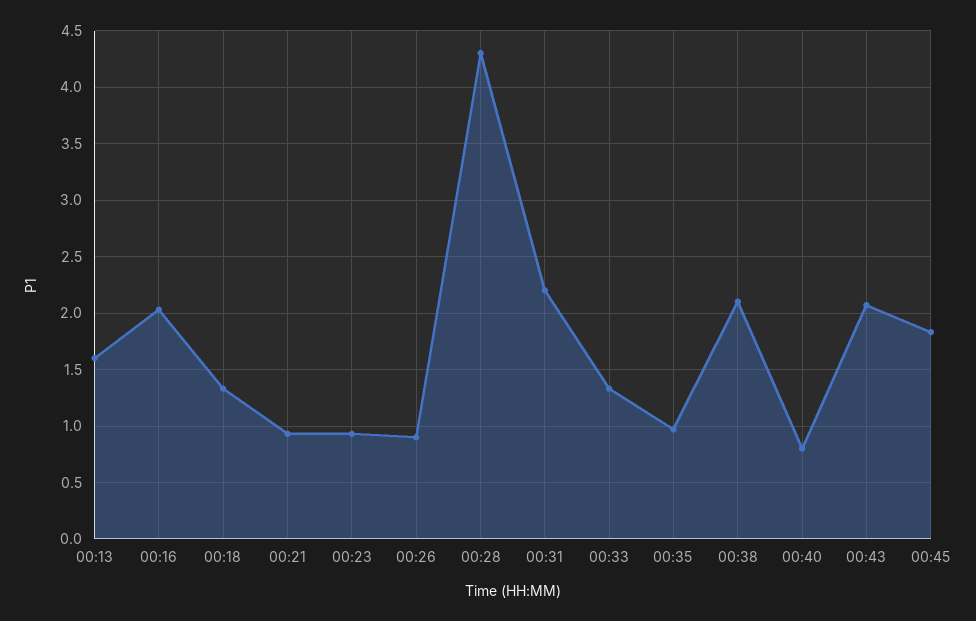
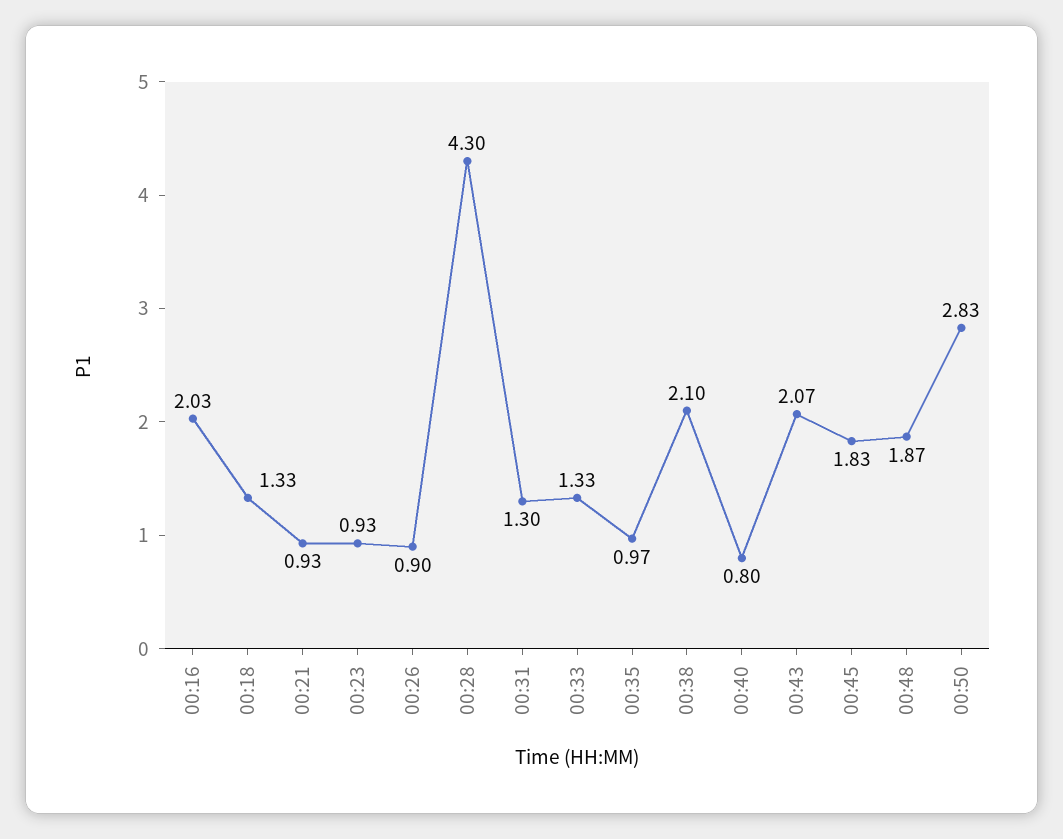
00:13: 1.6 -> none
00:31: 2.2 -> 1.3
00:48: none -> 1.87
00:50: none -> 2.83

